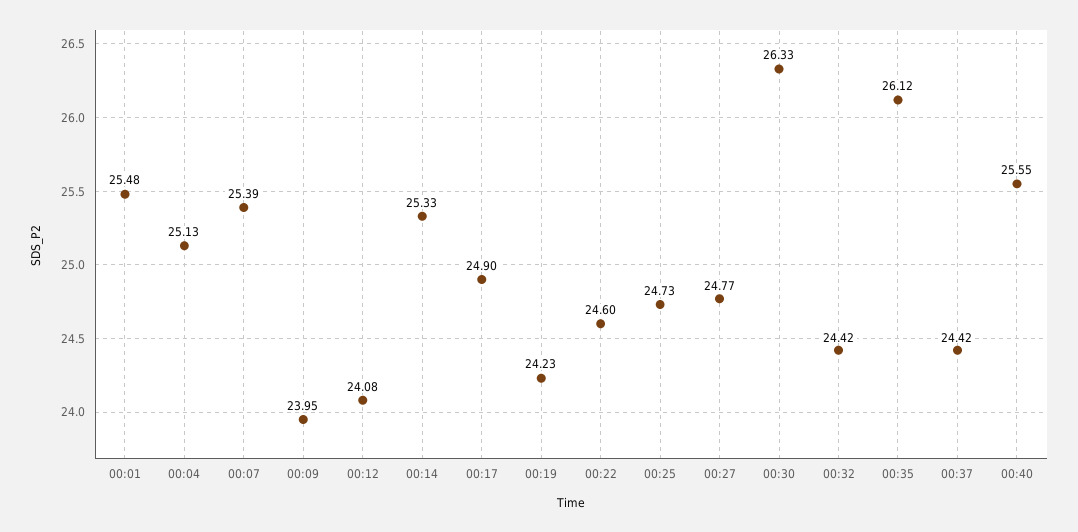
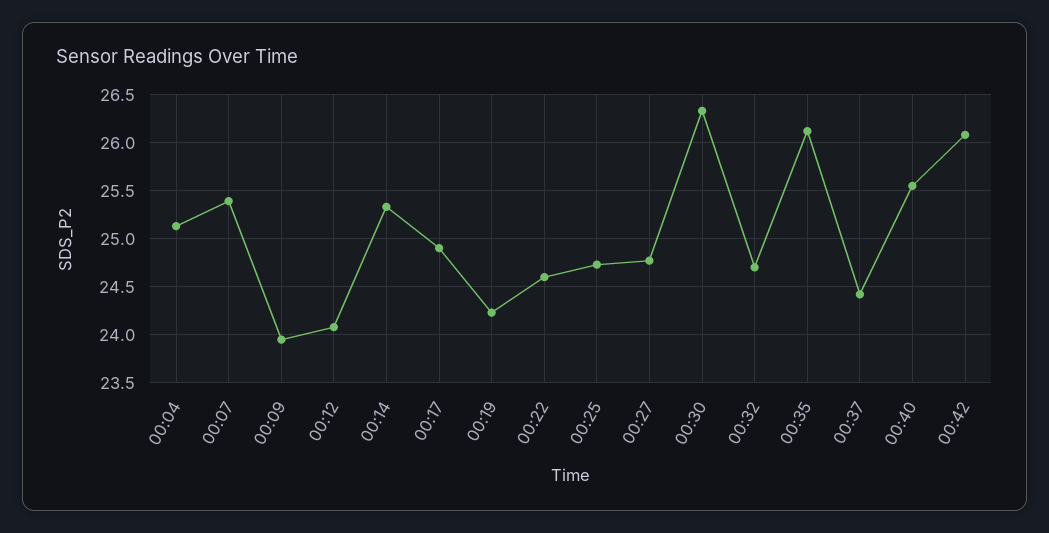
00:01: 25.48 -> none
00:32: 24.42 -> 24.7
00:42: none -> 26.1

